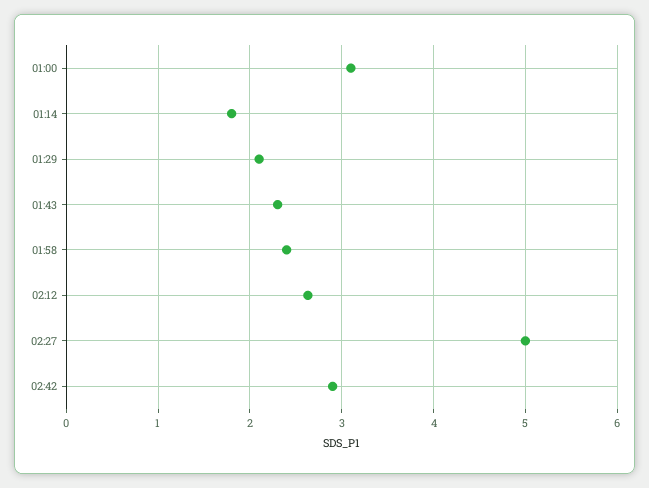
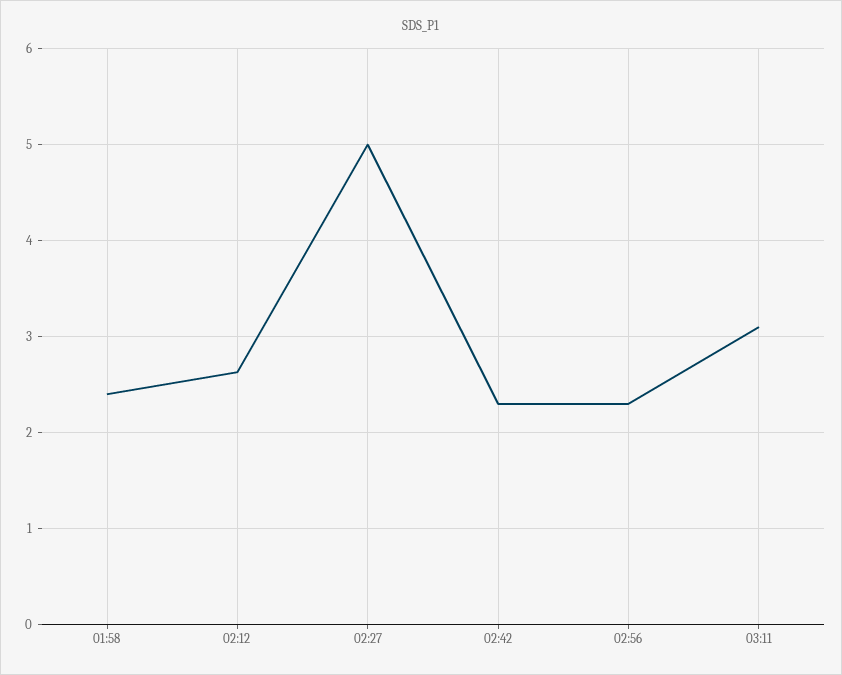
01:00: 3.1 -> none
01:14: 1.8 -> none
01:29: 2.1 -> none
01:43: 2.3 -> none
02:42: 2.9 -> 2.3
02:56: none -> 2.3
03:11: none -> 3.1

